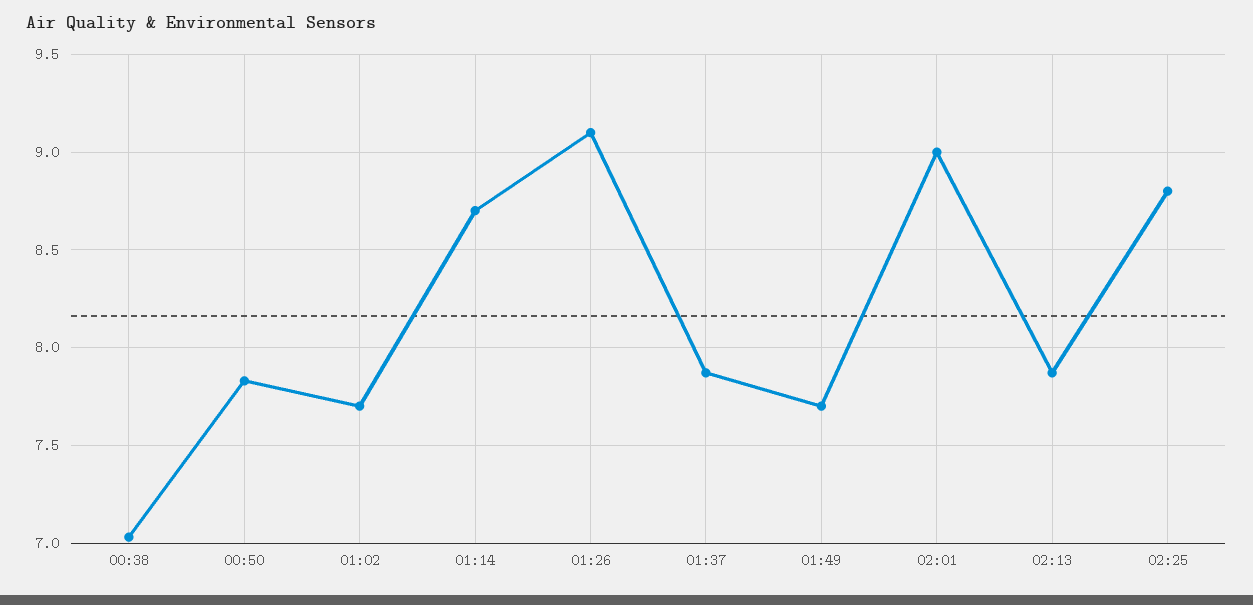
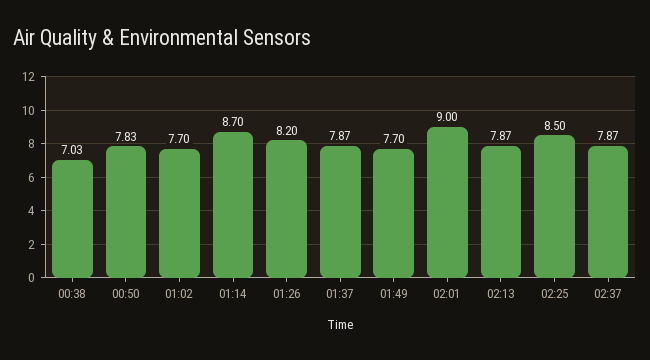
01:26: 9.1 -> 8.2
02:25: 8.8 -> 8.5
02:37: none -> 7.87

